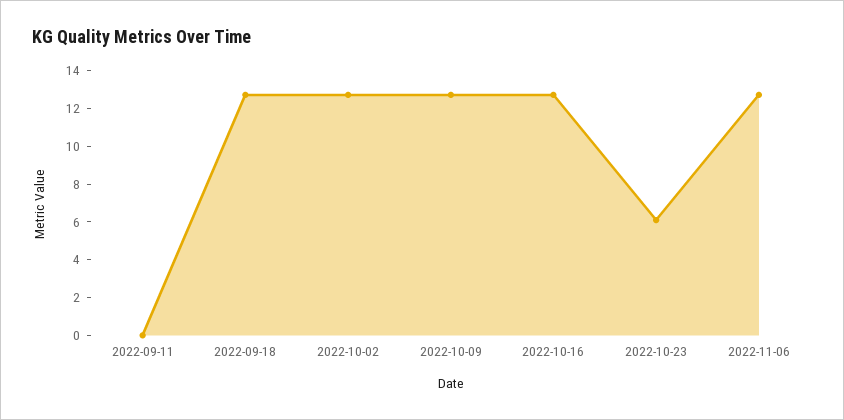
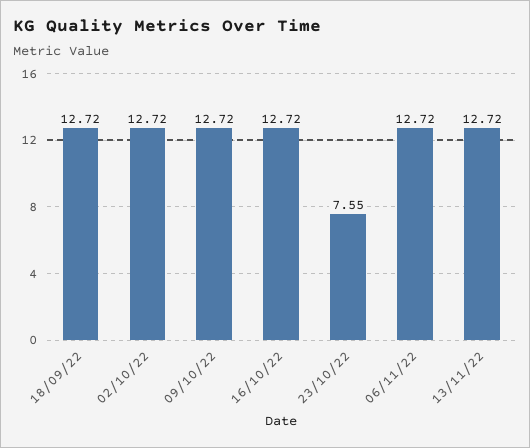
2022-09-11: 0 -> none
2022-10-23: 6 -> 7.55
13/11/22: none -> 12.72

